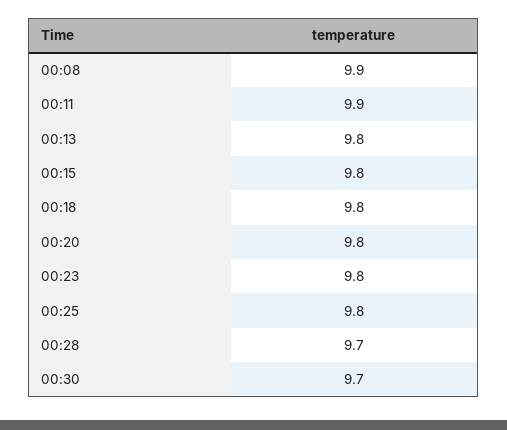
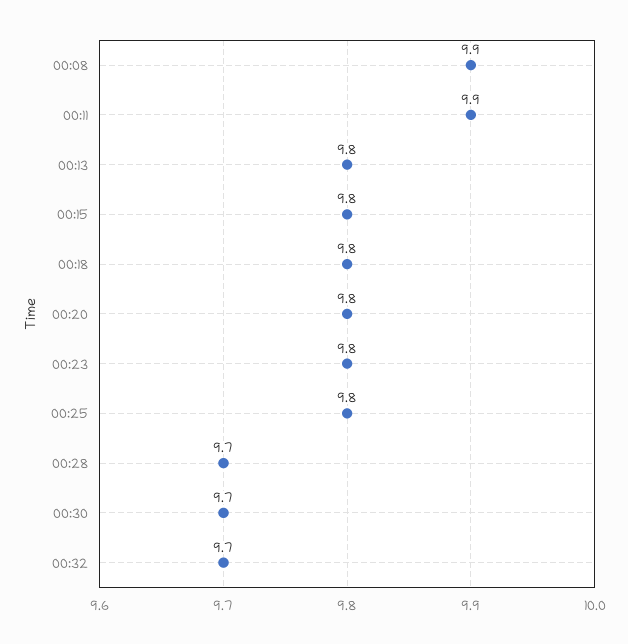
00:32: none -> 9.7

